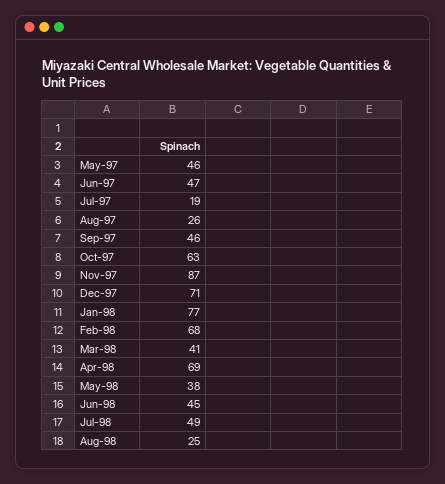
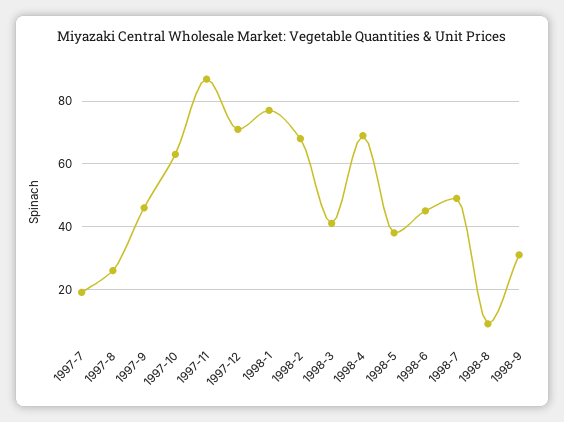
May-97: 46 -> none
Jun-97: 47 -> none
Aug-98: 25 -> 10
1998-9: none -> 30

